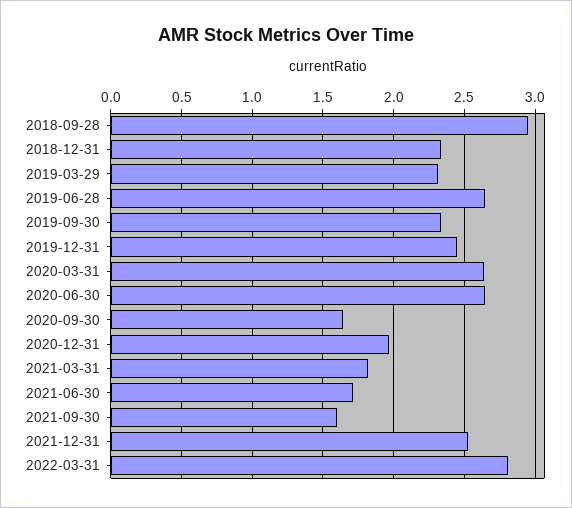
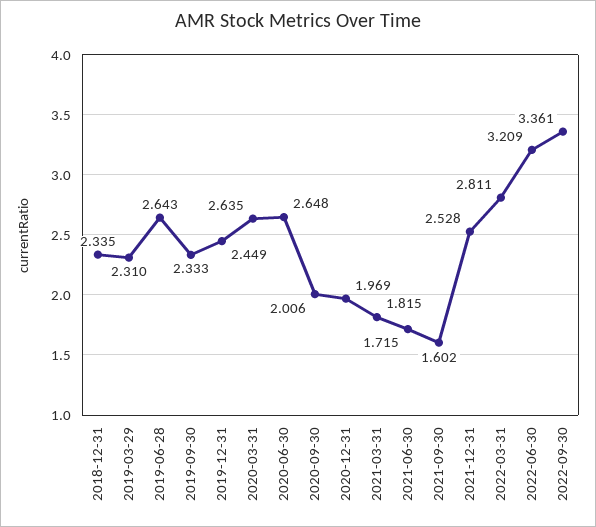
2018-09-28: 2.95 -> none
2020-09-30: 1.65 -> 2.006
2022-06-30: none -> 3.209
2022-09-30: none -> 3.361

